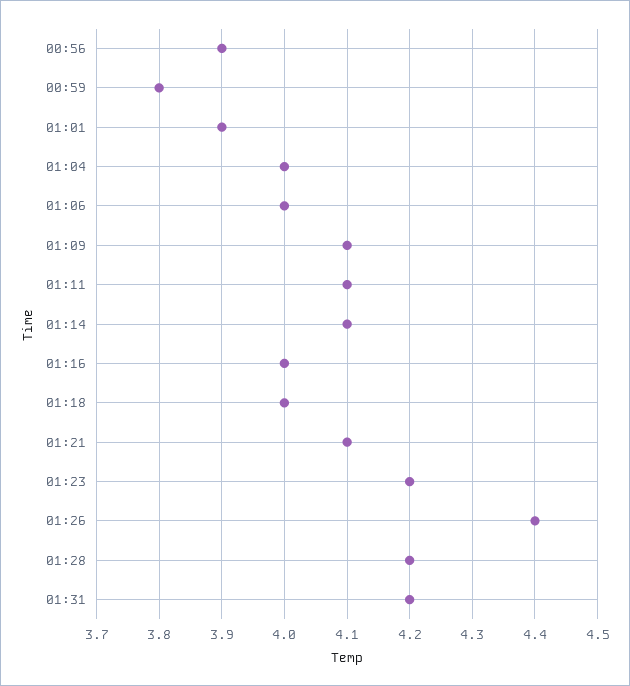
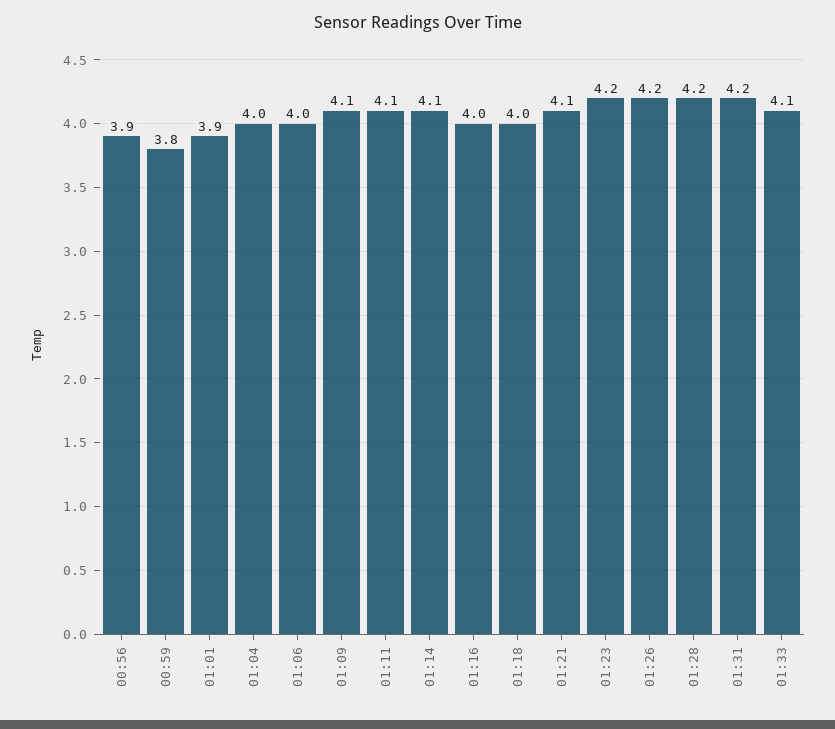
01:26: 4.4 -> 4.2
01:33: none -> 4.1

